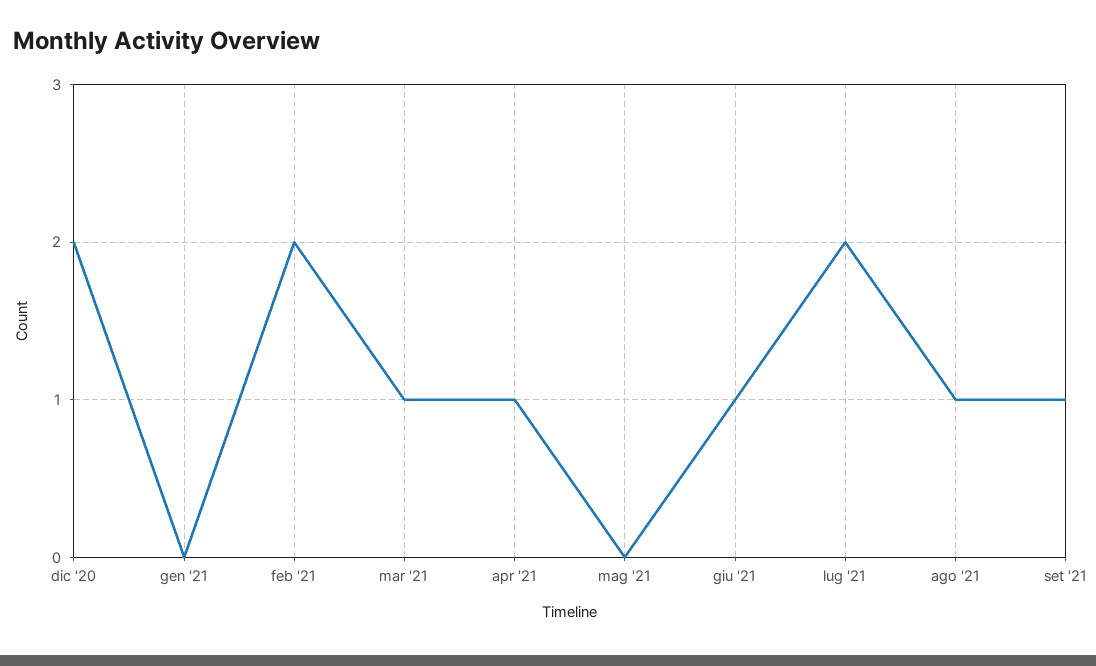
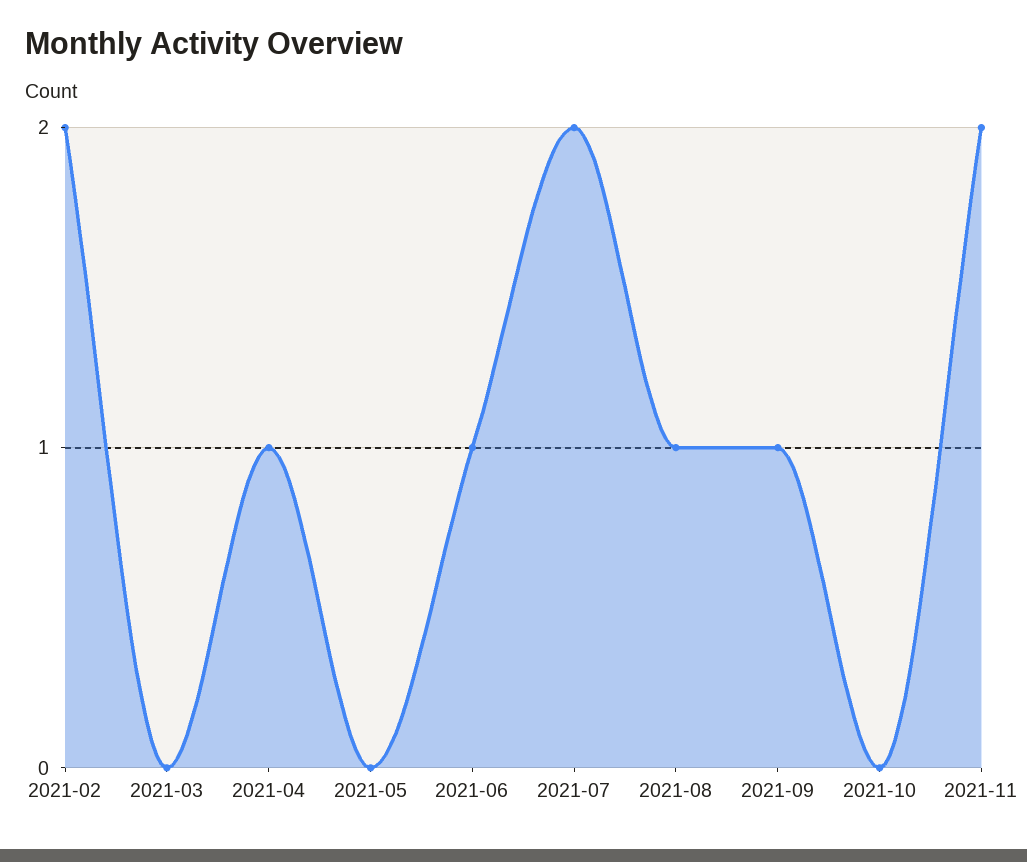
dic '20: 2 -> none
gen '21: 0 -> none
mar '21: 1 -> 0
2021-10: none -> 0
2021-11: none -> 2

